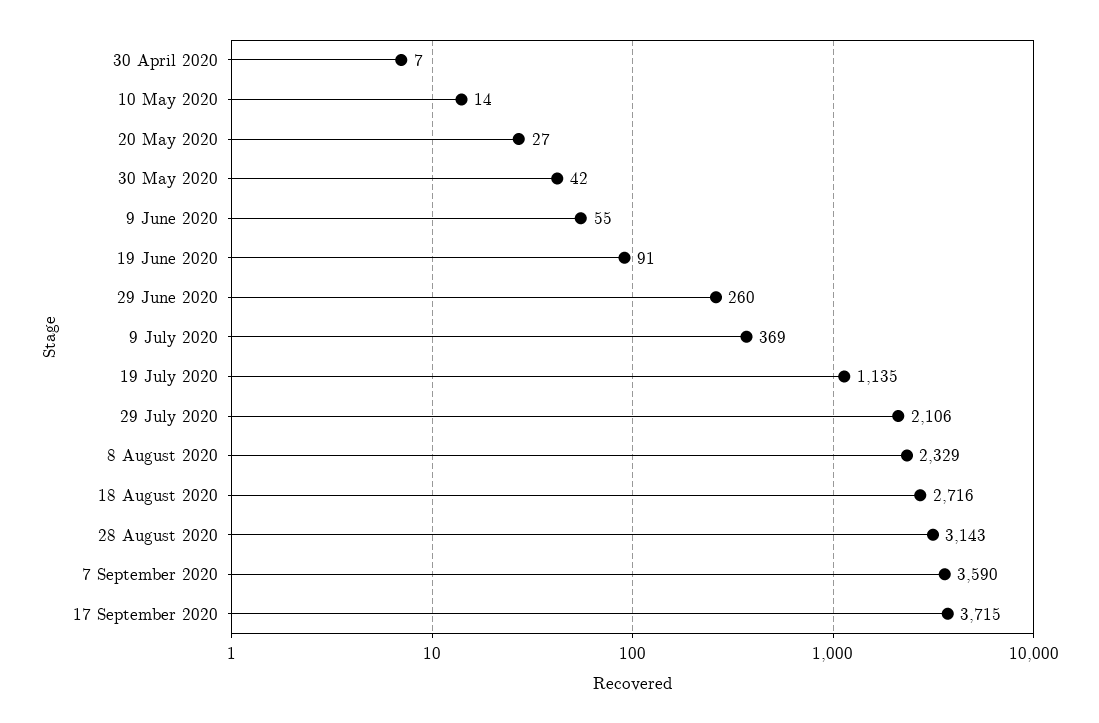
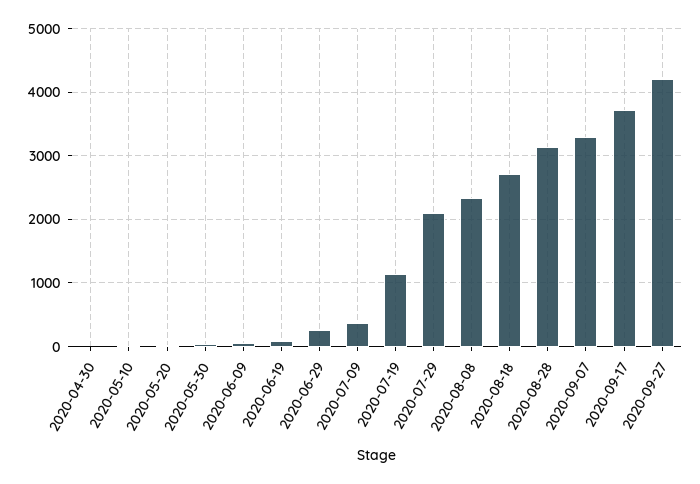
7 September 2020: 3590 -> 3300
2020-09-27: none -> 4200

